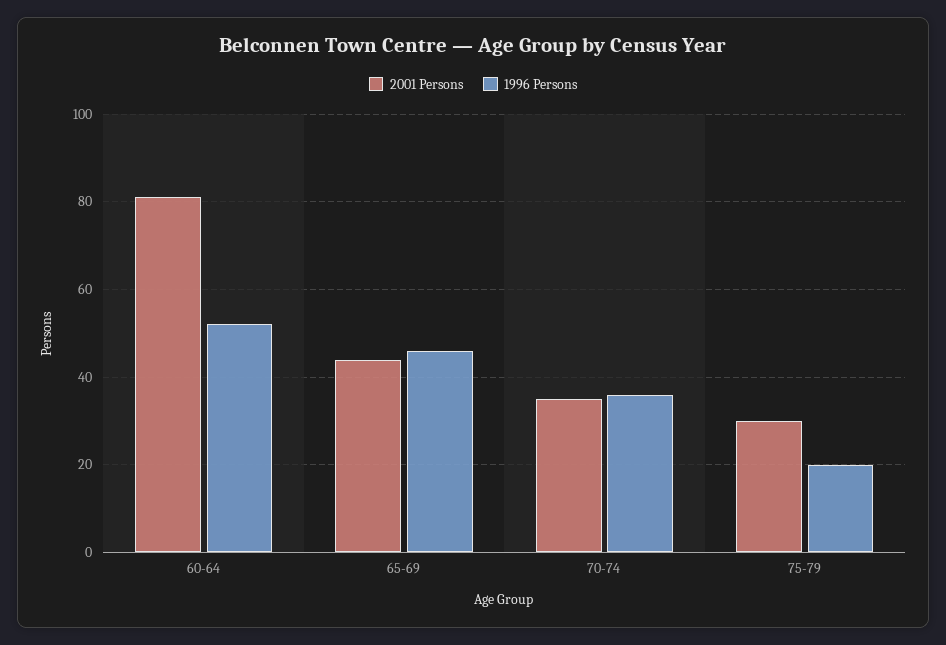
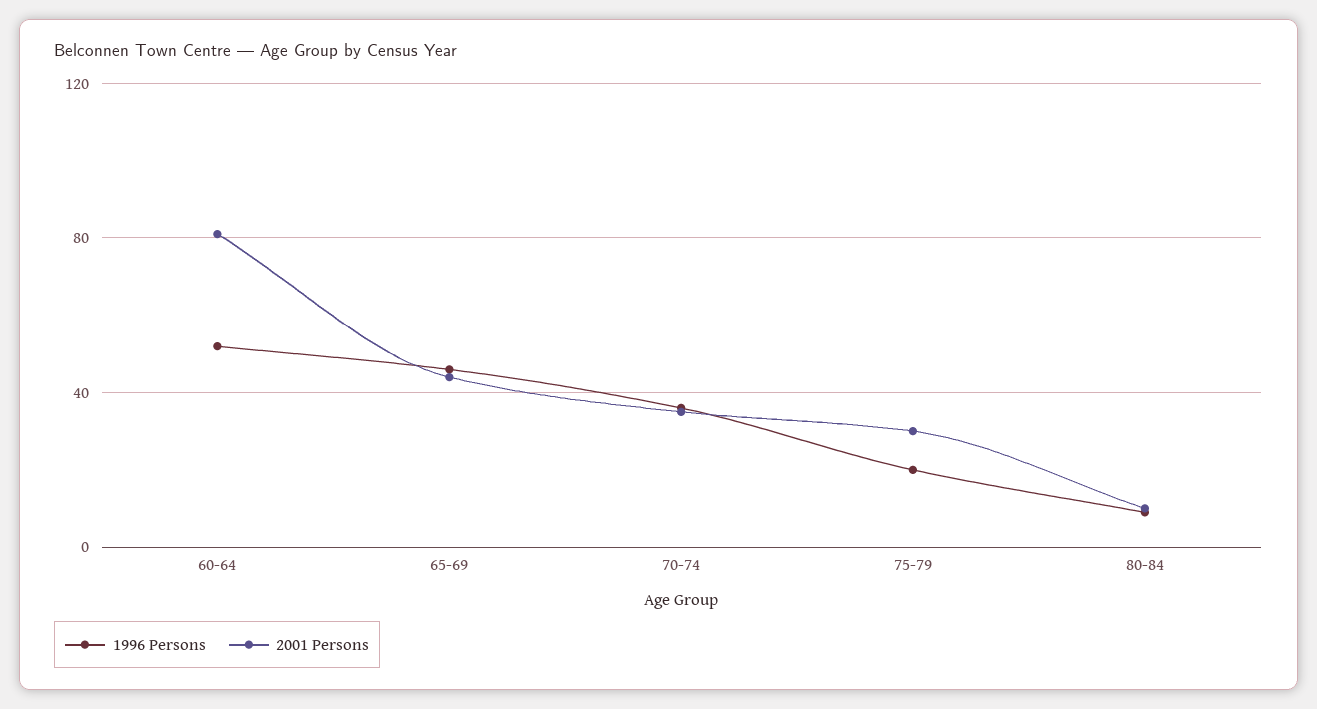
1996 Persons, 80-84: none -> 10
2001 Persons, 80-84: none -> 10

